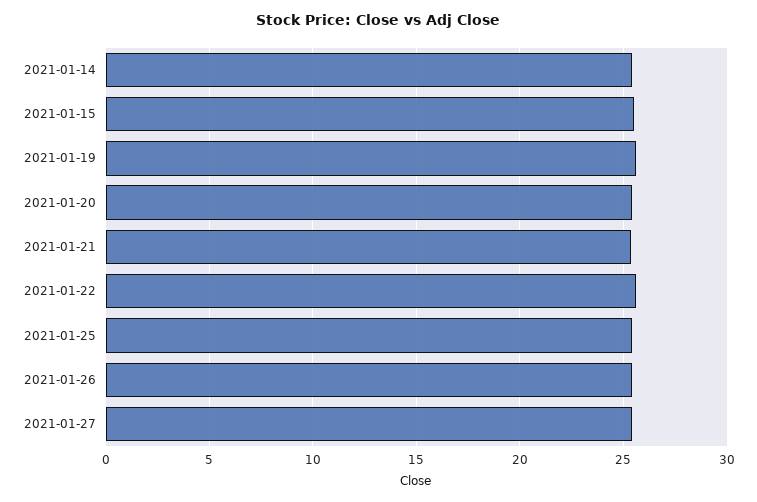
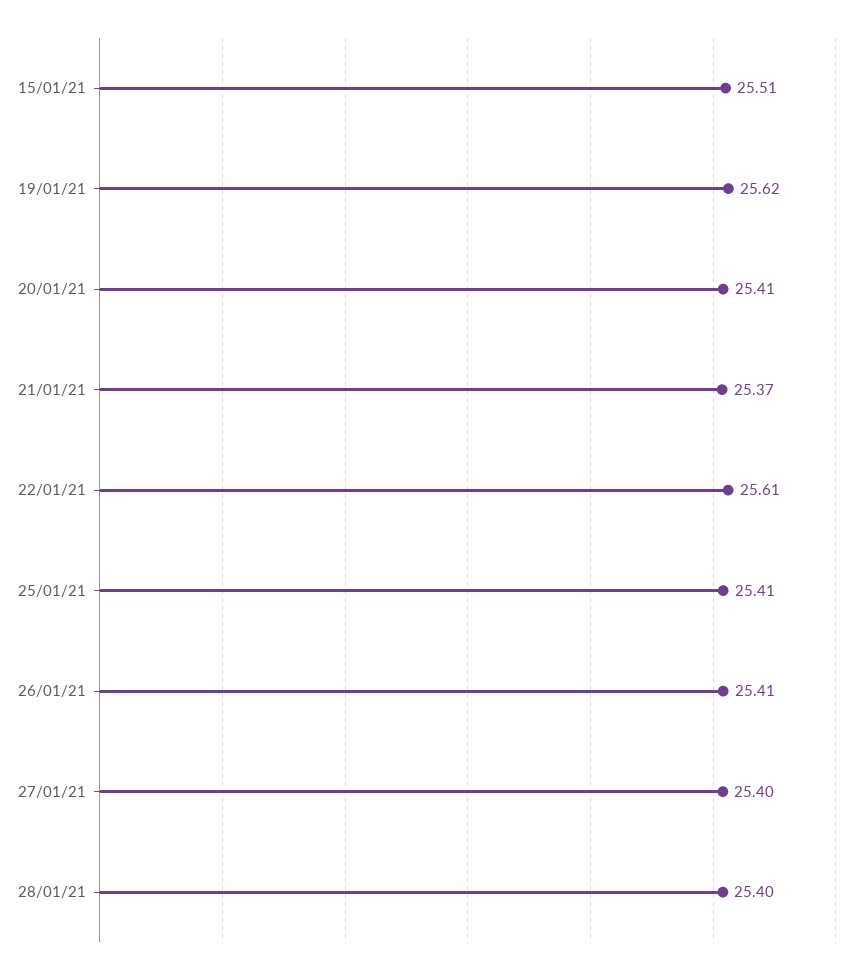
2021-01-14: 25.5 -> none
28/01/21: none -> 25.4

